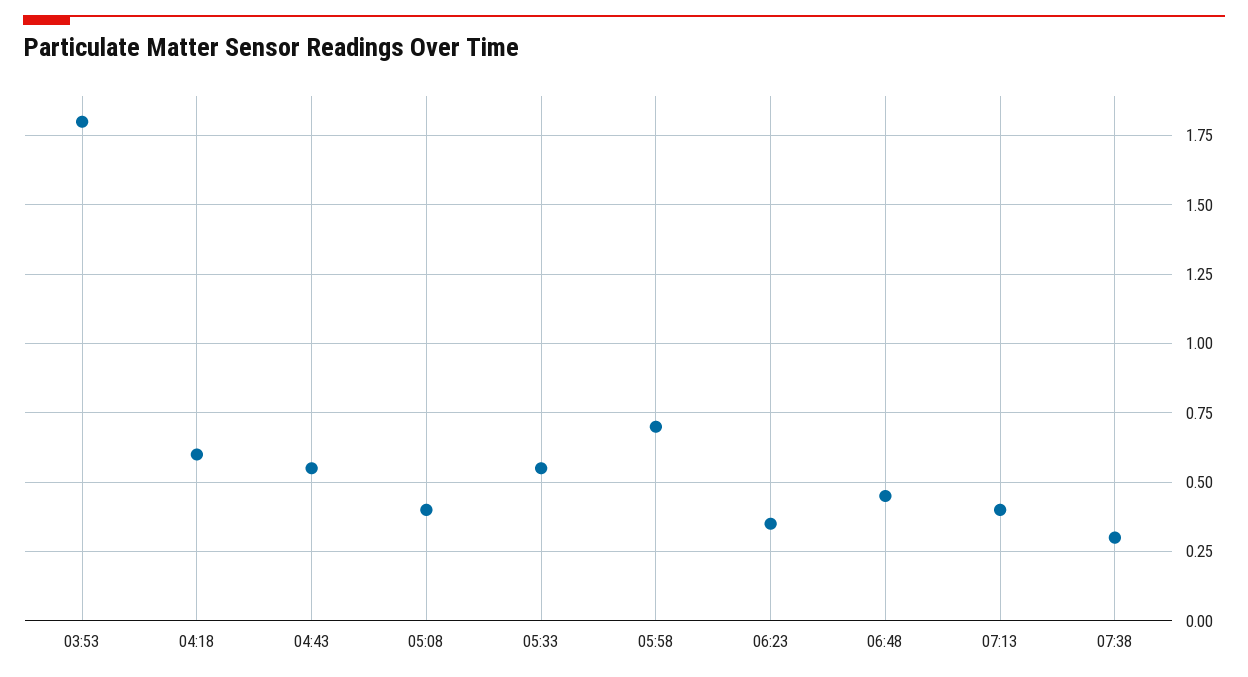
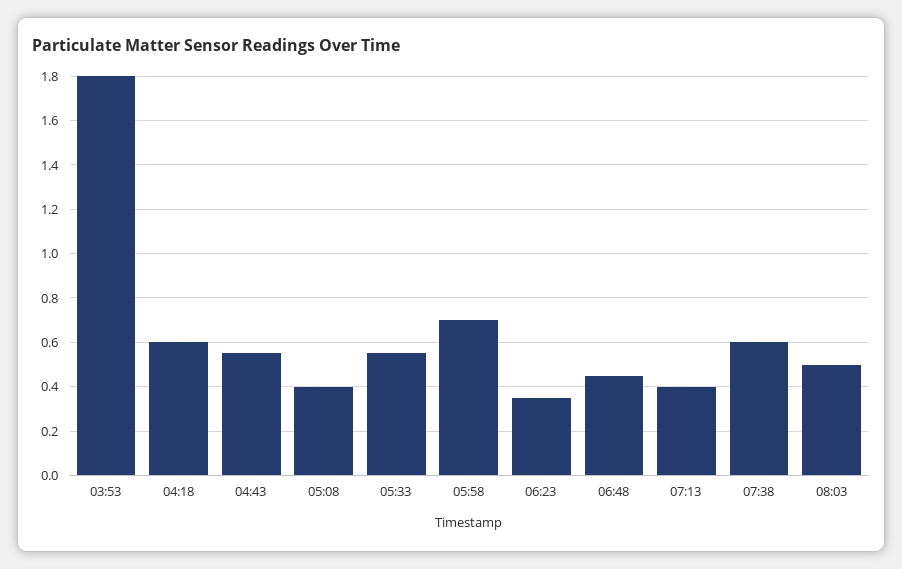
07:38: 0.3 -> 0.6
08:03: none -> 0.5

